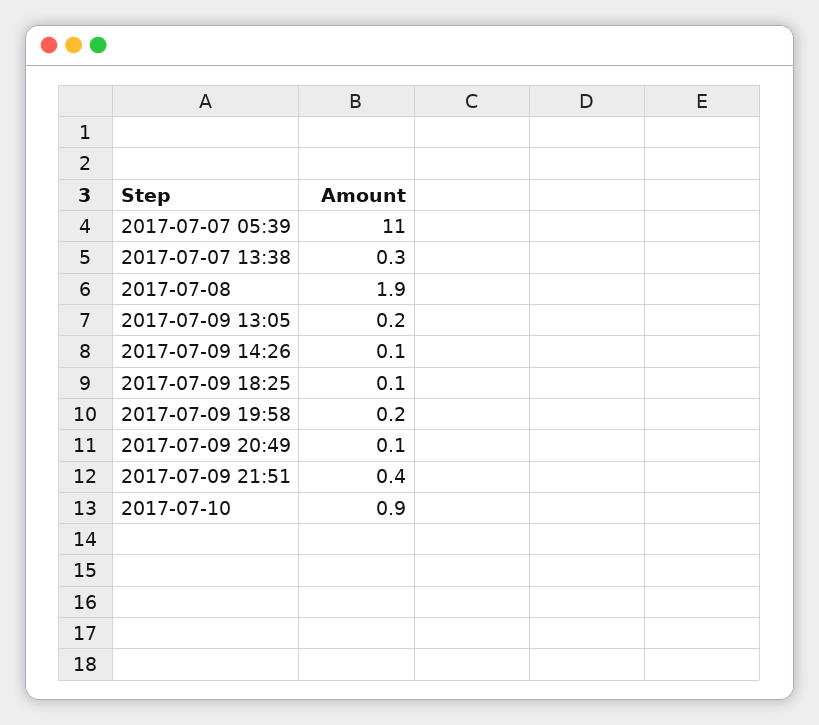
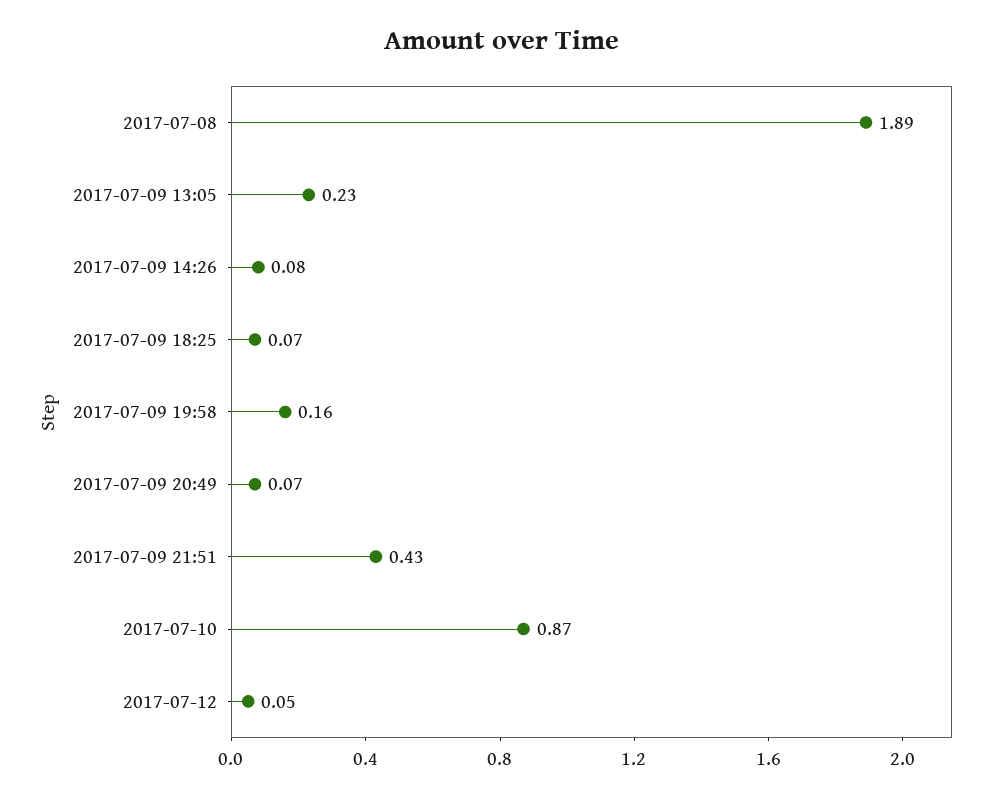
2017-07-07 05:39: 11 -> none
2017-07-07 13:38: 0.3 -> none
2017-07-12: none -> 0.05

